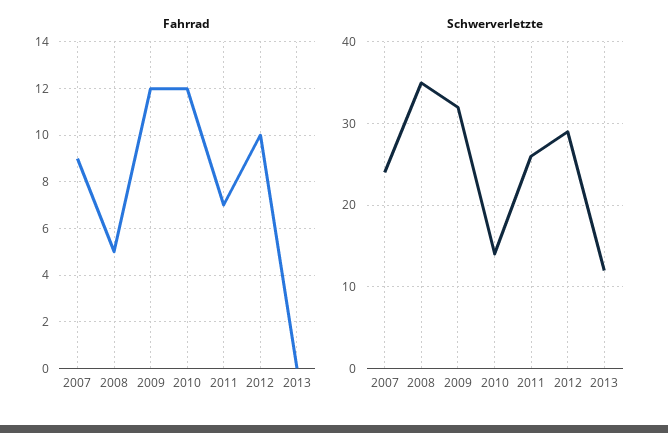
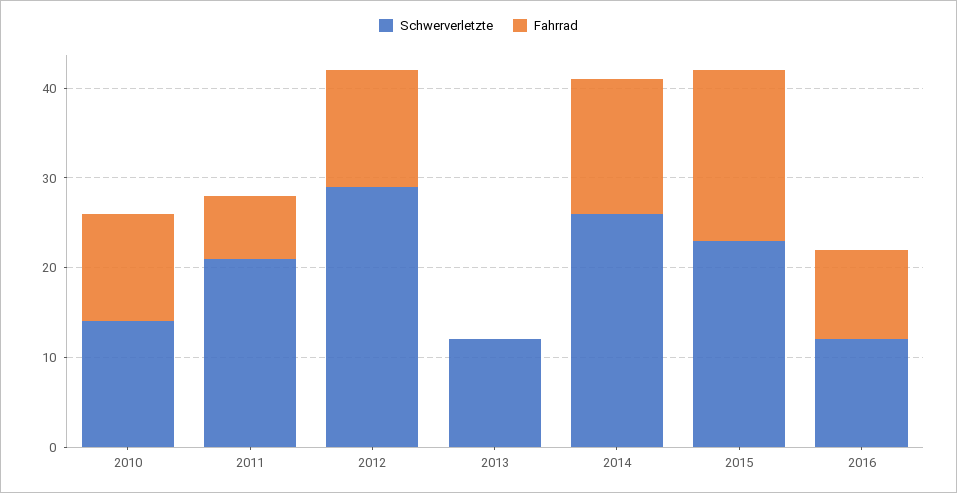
Fahrrad, 2007: 9 -> none
Fahrrad, 2008: 5 -> none
Fahrrad, 2009: 12 -> none
Fahrrad, 2012: 10 -> 13
Schwerverletzte, 2007: 24 -> none
Schwerverletzte, 2008: 35 -> none
Schwerverletzte, 2009: 32 -> none
Schwerverletzte, 2011: 26 -> 21
Schwerverletzte, 2014: none -> 26
Fahrrad, 2014: none -> 15
Schwerverletzte, 2015: none -> 23
Fahrrad, 2015: none -> 19
Schwerverletzte, 2016: none -> 12
Fahrrad, 2016: none -> 10

